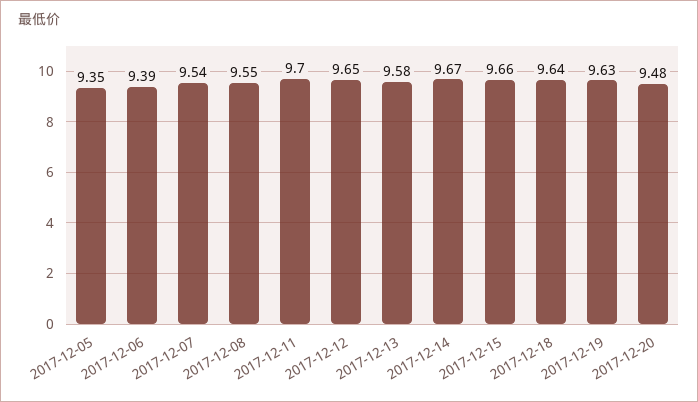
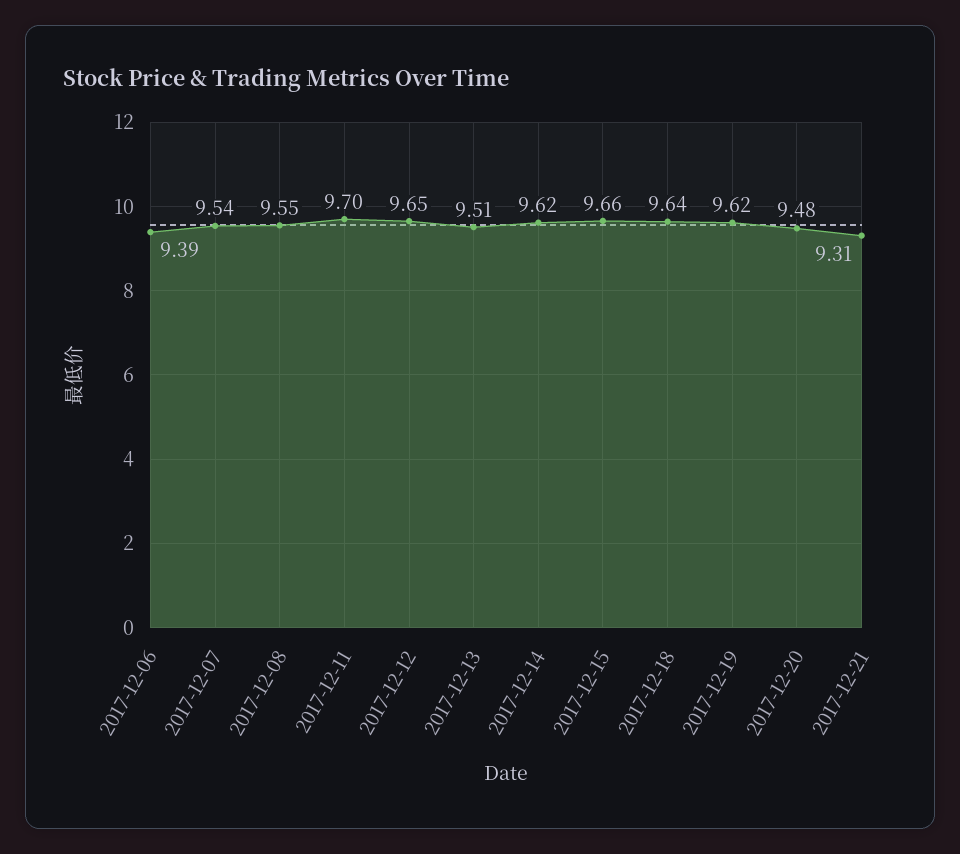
2017-12-05: 9.35 -> none
2017-12-13: 9.58 -> 9.51
2017-12-14: 9.67 -> 9.62
2017-12-19: 9.63 -> 9.62
2017-12-21: none -> 9.31

